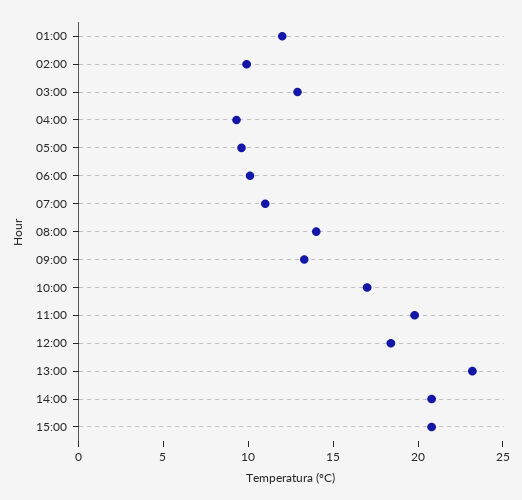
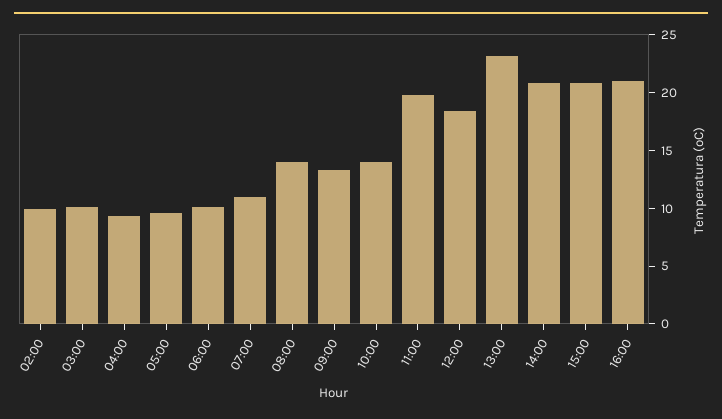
01:00: 12 -> none
03:00: 13 -> 10
10:00: 17 -> 14
16:00: none -> 21

